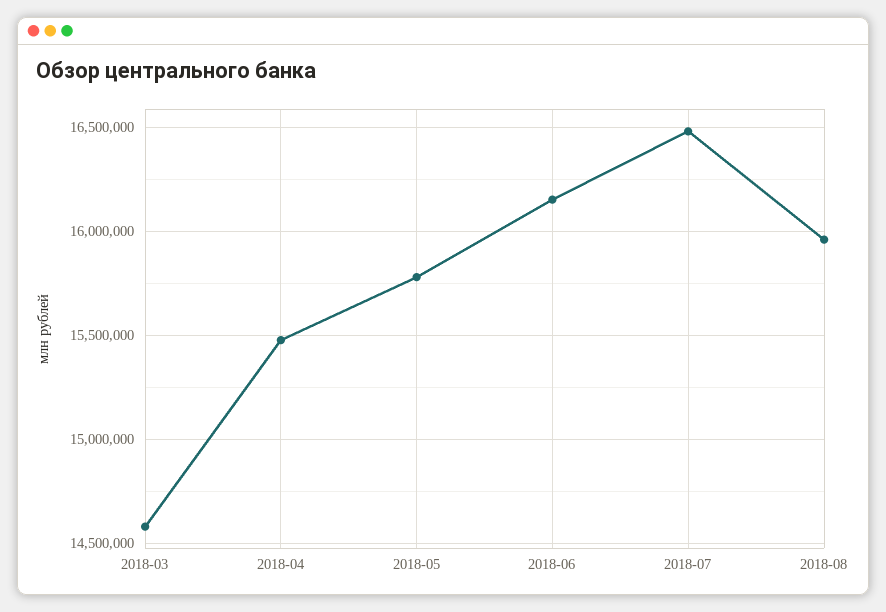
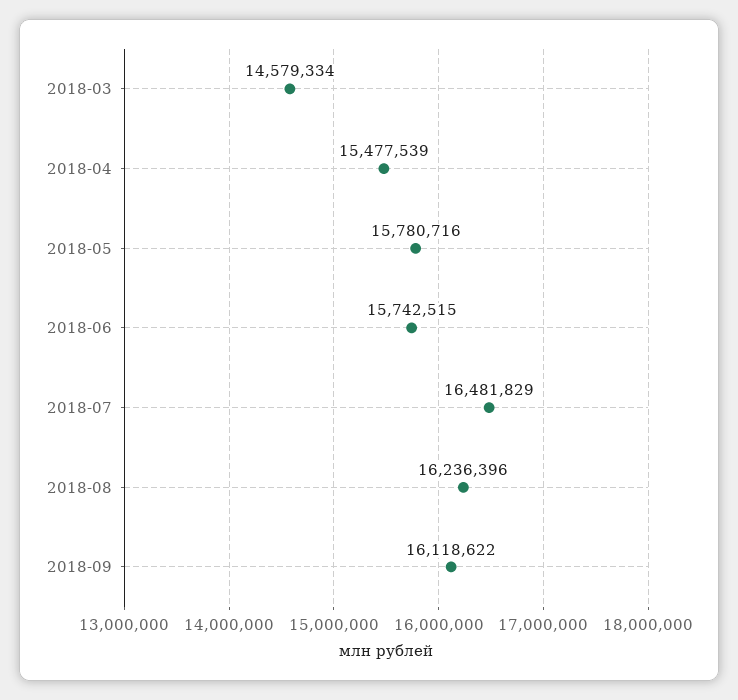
2018-06: 16150000 -> 15742515
2018-08: 15950000 -> 16236396
2018-09: none -> 16118622

